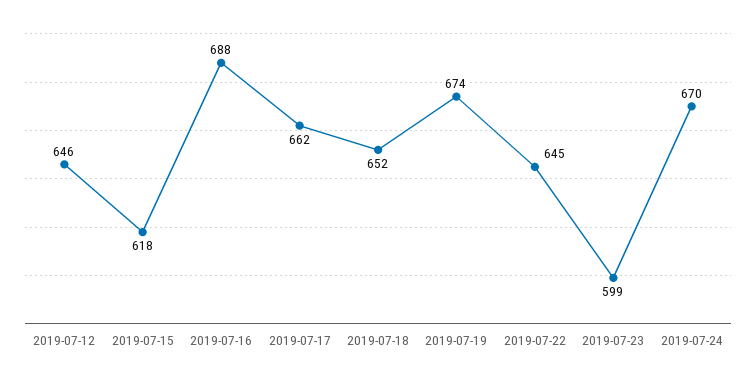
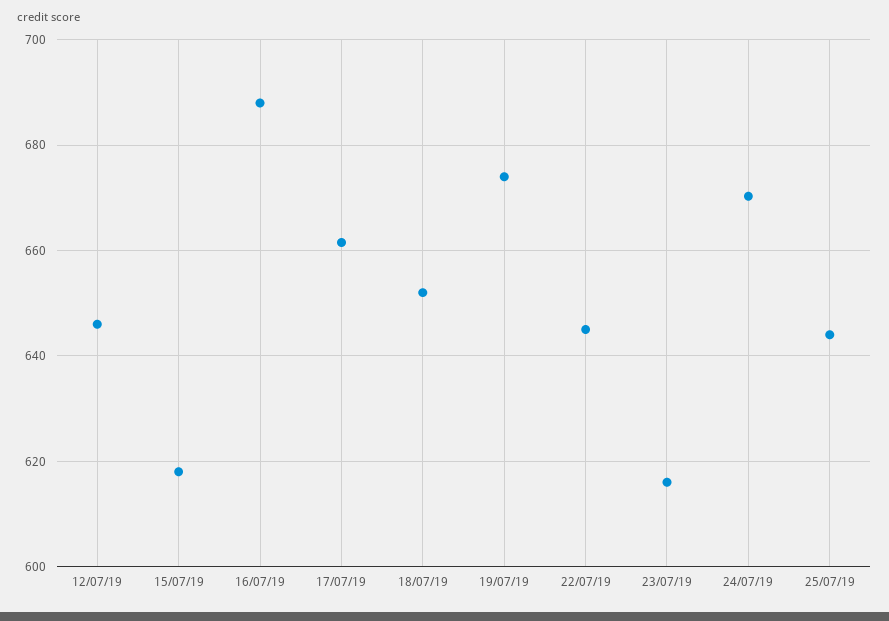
2019-07-23: 599 -> 616
25/07/19: none -> 644

